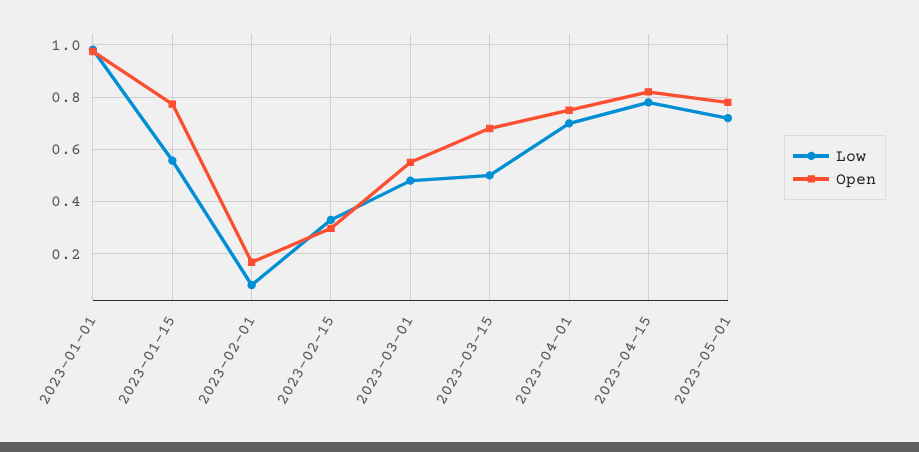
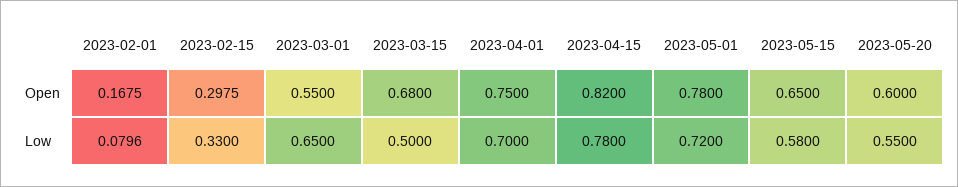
Low, 2023-01-01: 0.975 -> none
Open, 2023-01-01: 0.975 -> none
Low, 2023-01-15: 0.55 -> none
Open, 2023-01-15: 0.775 -> none
Low, 2023-03-01: 0.475 -> 0.65
Open, 2023-05-15: none -> 0.65
Open, 2023-05-20: none -> 0.6
Low, 2023-05-15: none -> 0.58
Low, 2023-05-20: none -> 0.55

